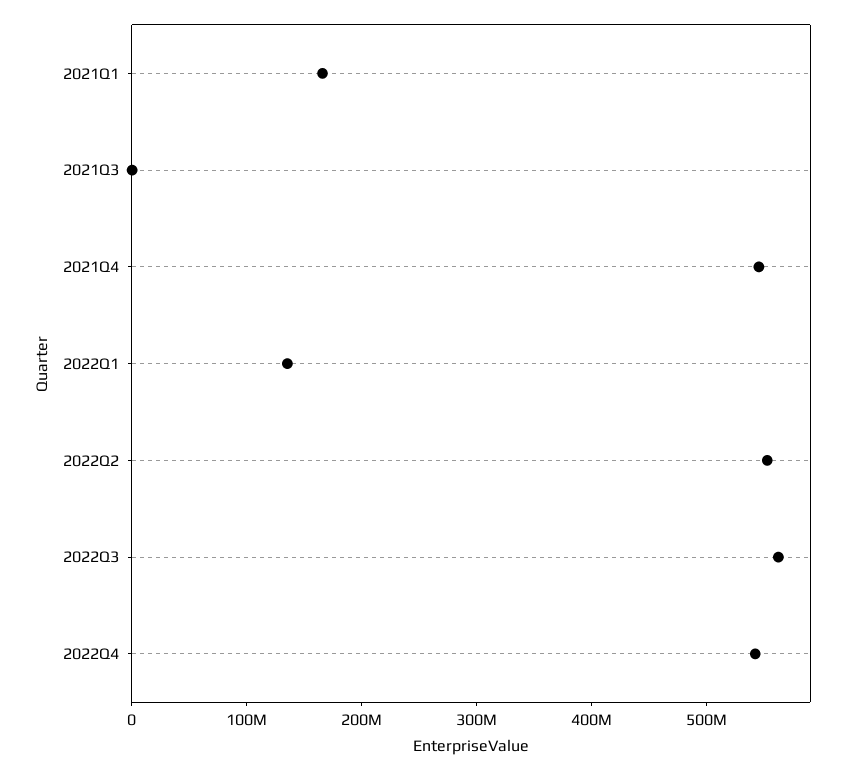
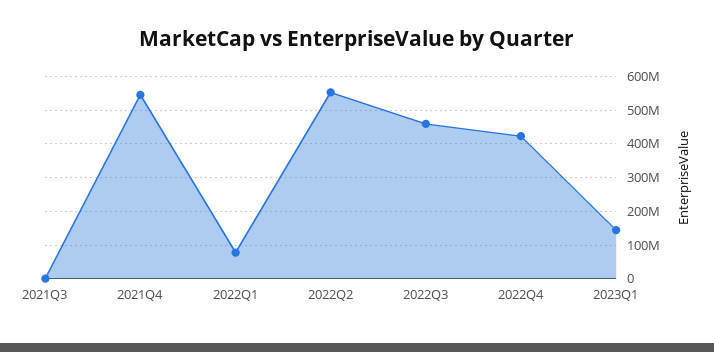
2021Q1: 160000000 -> none
2022Q1: 140000000 -> 80000000
2022Q3: 560000000 -> 460000000
2022Q4: 540000000 -> 420000000
2023Q1: none -> 140000000

